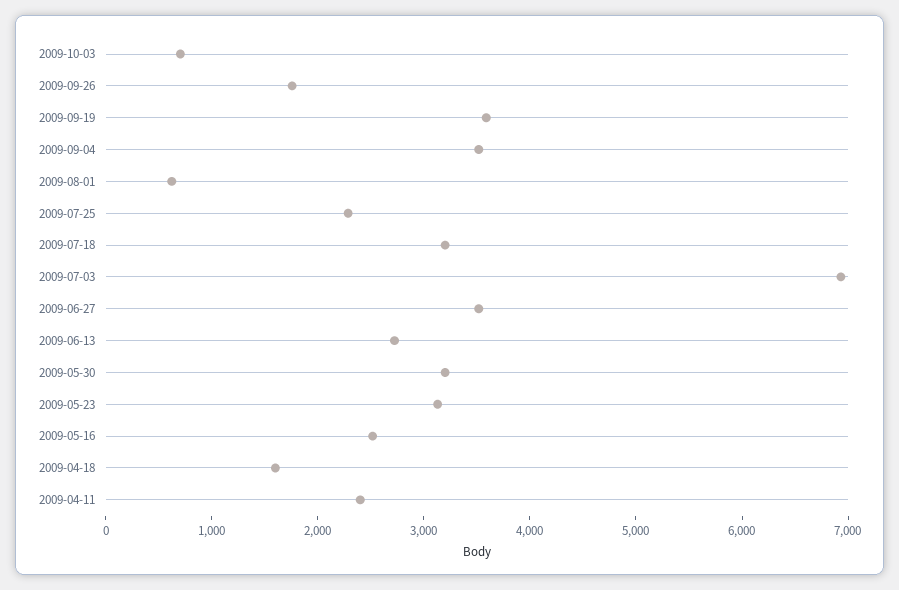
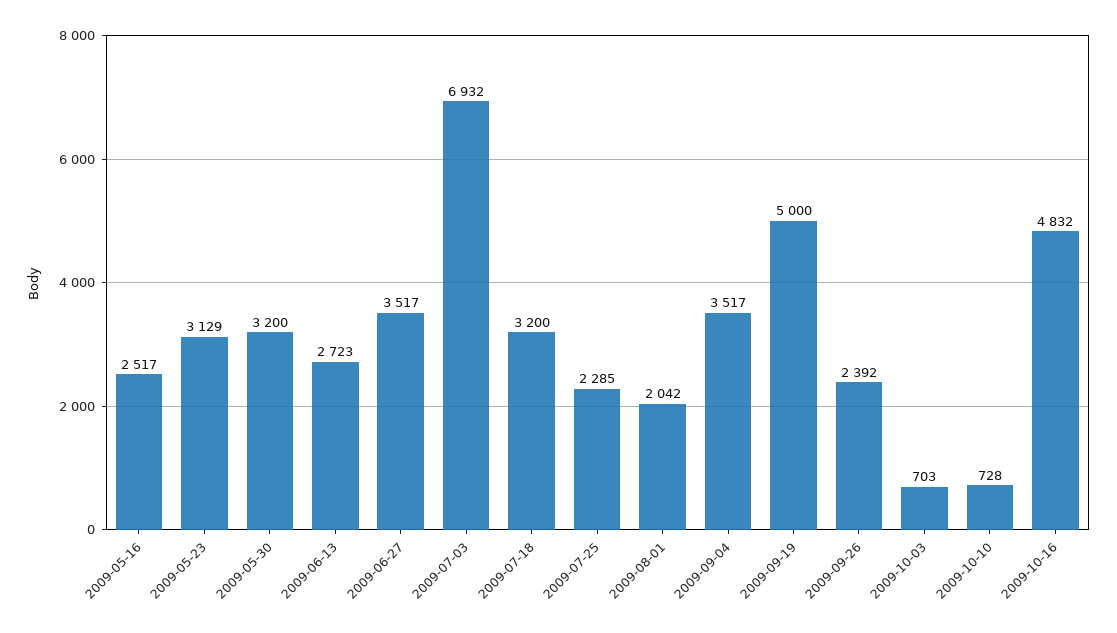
2009-09-26: 1800 -> 2392
2009-09-19: 3600 -> 5000
2009-08-01: 600 -> 2042
2009-04-18: 1600 -> none
2009-04-11: 2400 -> none
2009-10-10: none -> 728
2009-10-16: none -> 4832

